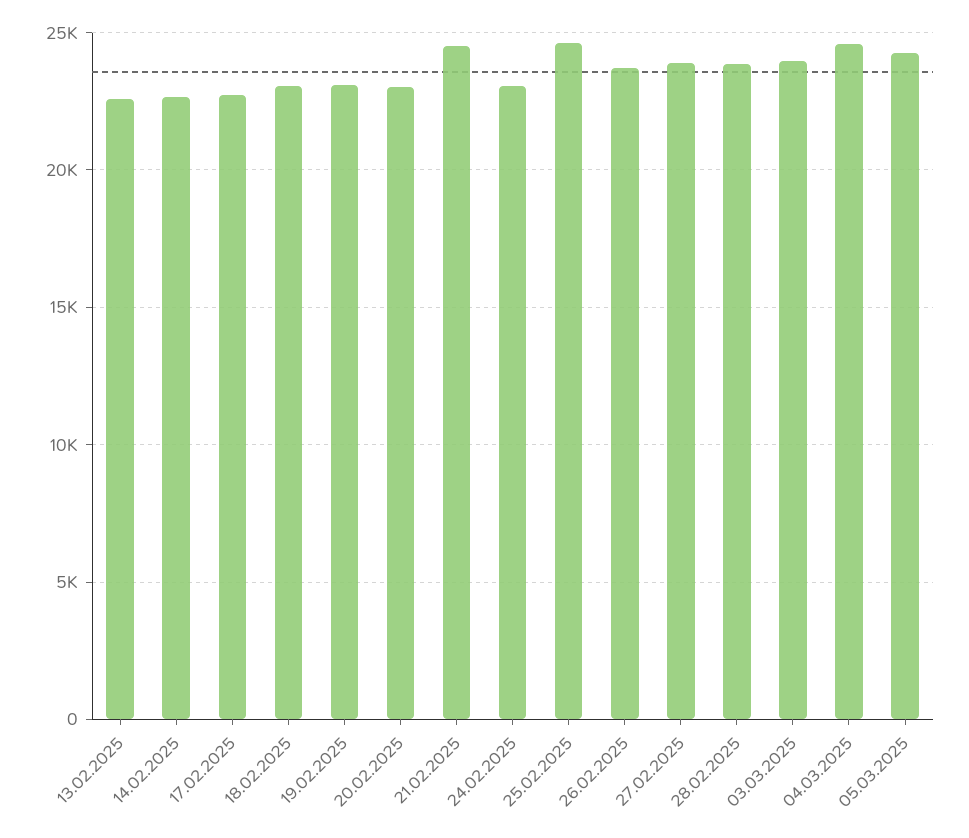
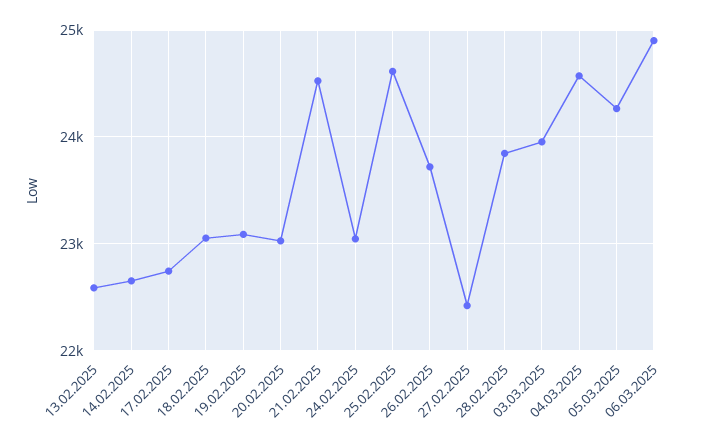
27.02.2025: 24000 -> 22400
06.03.2025: none -> 24900

